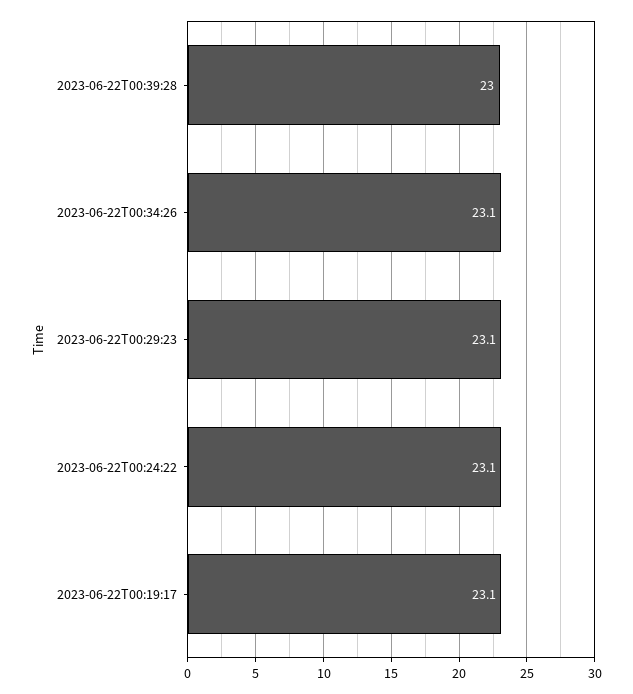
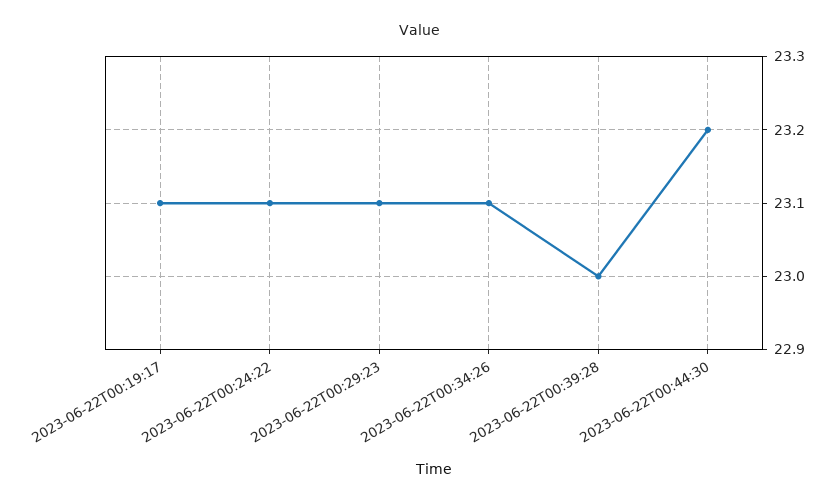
2023-06-22T00:44:30: none -> 23.2

